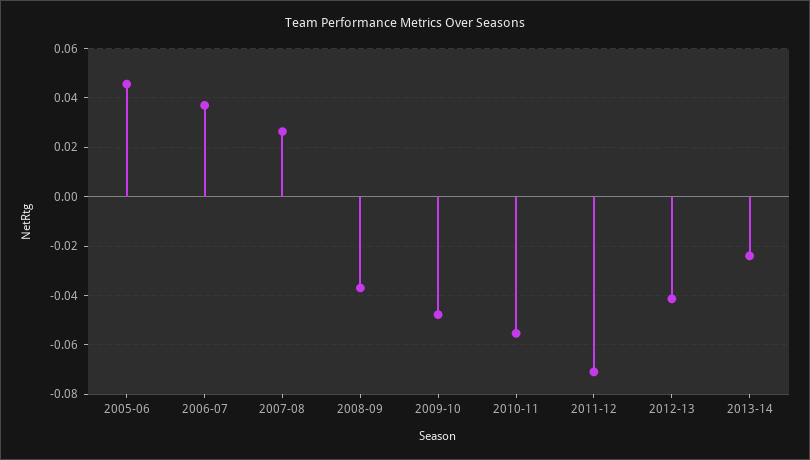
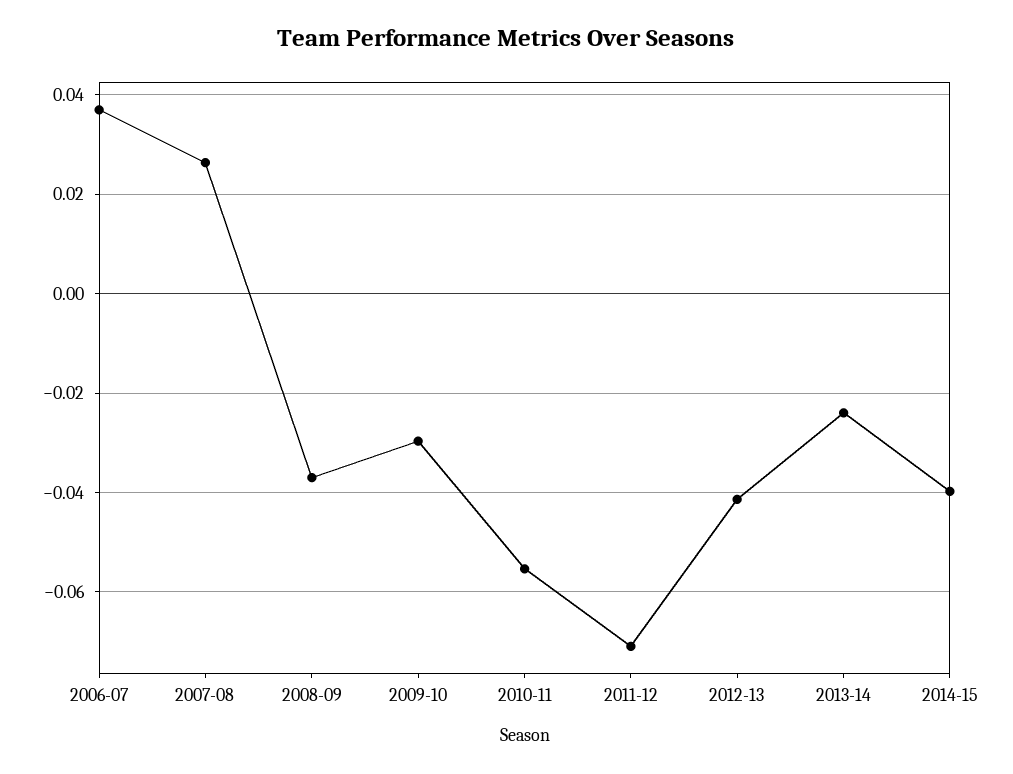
2005-06: 0.045 -> none
2009-10: -0.0475 -> -0.03
2014-15: none -> -0.04

